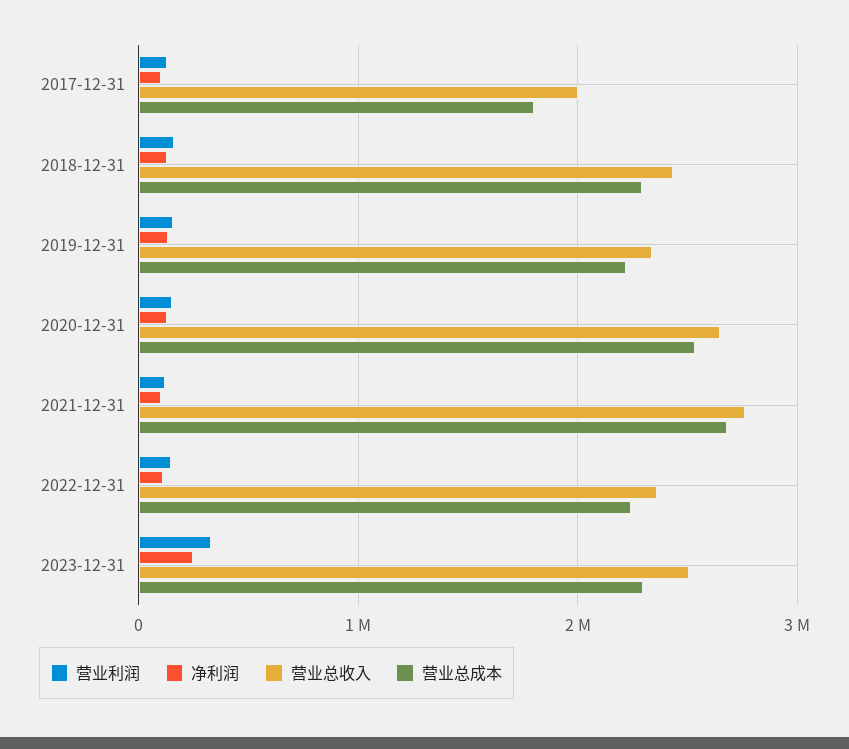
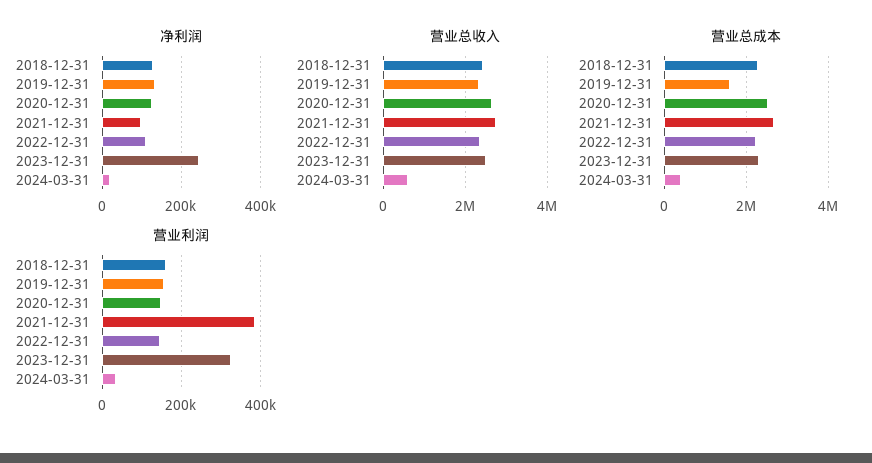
营业利润, 2017-12-31: 100000 -> none
净利润, 2017-12-31: 100000 -> none
营业总收入, 2017-12-31: 2000000 -> none
营业总成本, 2017-12-31: 1800000 -> none
营业总成本, 2019-12-31: 2200000 -> 1600000
营业利润, 2021-12-31: 100000 -> 380000
净利润, 2024-03-31: none -> 20000
营业总收入, 2024-03-31: none -> 600000
营业总成本, 2024-03-31: none -> 400000
营业利润, 2024-03-31: none -> 40000

